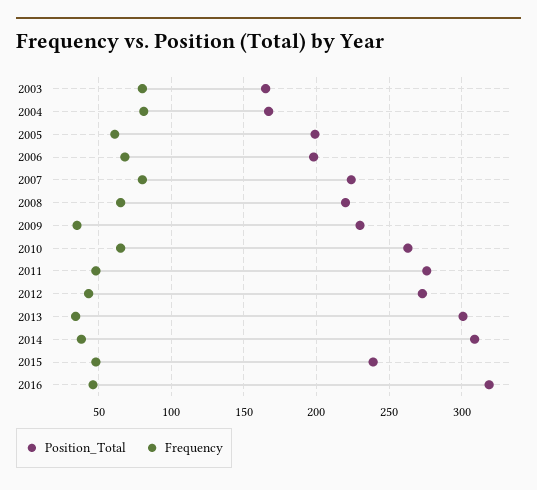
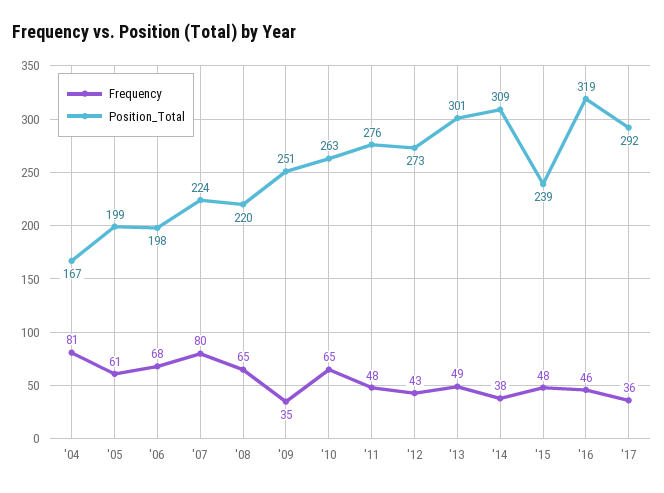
Position_Total, 2003: 165 -> none
Frequency, 2003: 80 -> none
Position_Total, 2009: 230 -> 251
Frequency, 2013: 35 -> 49
Frequency, '17: none -> 36
Position_Total, '17: none -> 292

